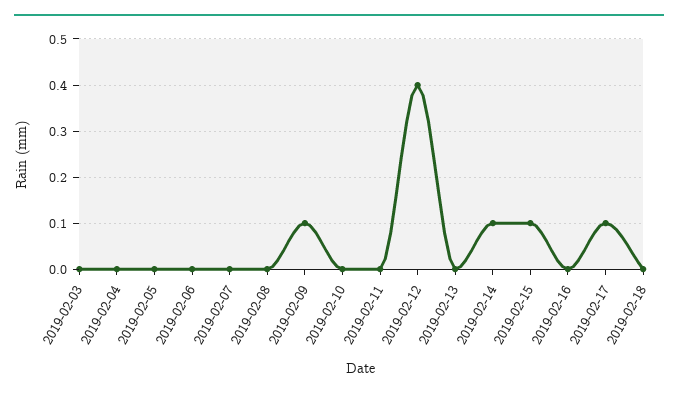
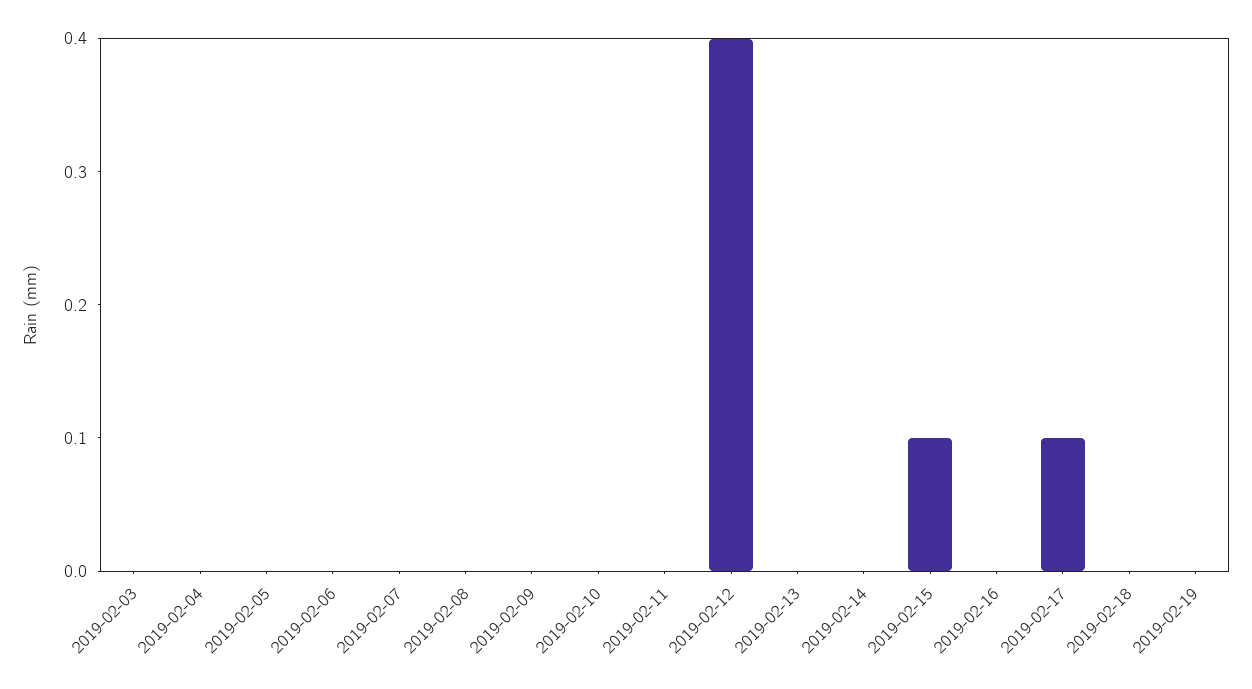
2019-02-09: 0.1 -> 0
2019-02-14: 0.1 -> 0
2019-02-19: none -> 0

